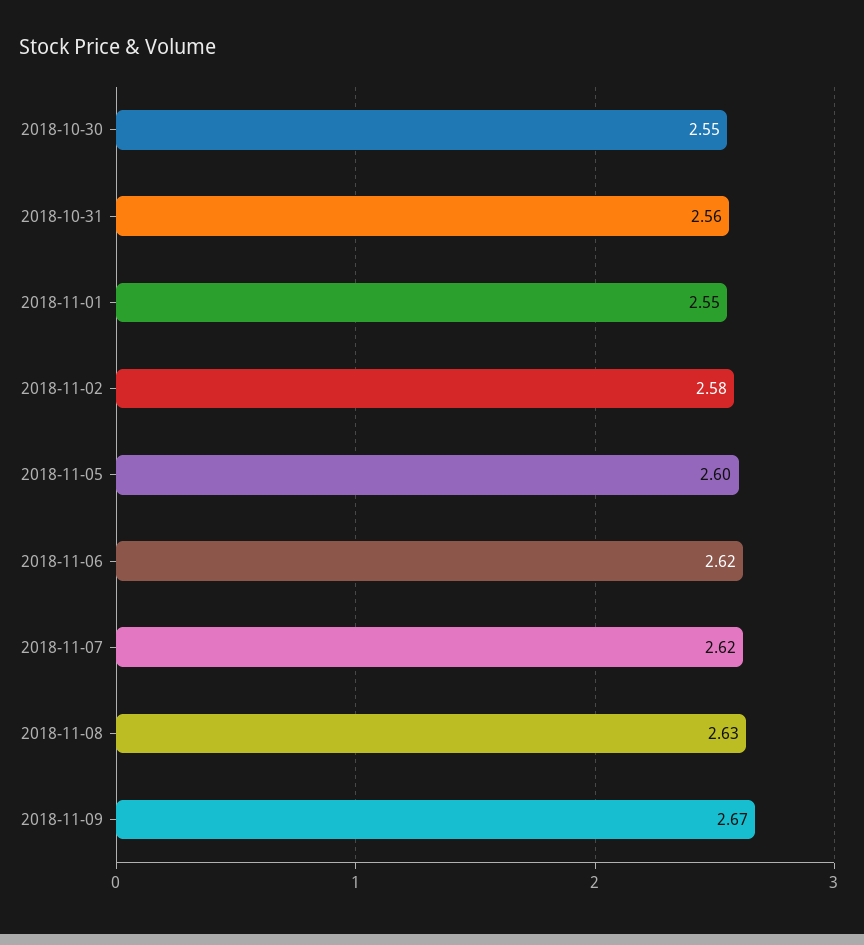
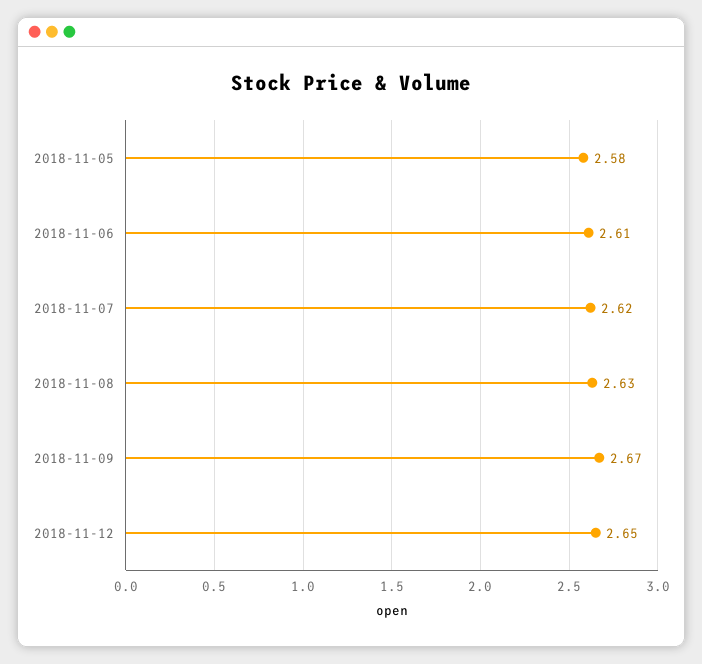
2018-10-30: 2.55 -> none
2018-10-31: 2.56 -> none
2018-11-01: 2.55 -> none
2018-11-02: 2.58 -> none
2018-11-05: 2.6 -> 2.58
2018-11-06: 2.62 -> 2.61
2018-11-12: none -> 2.65

